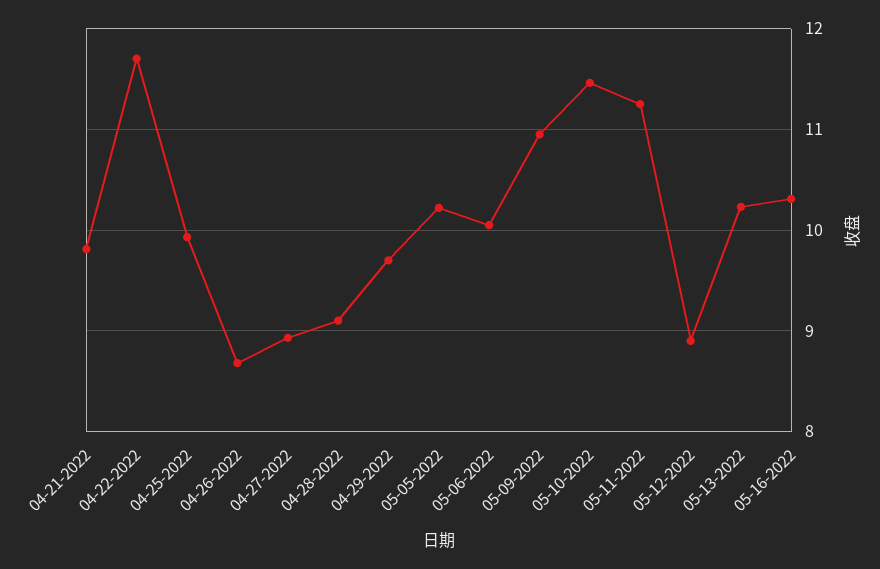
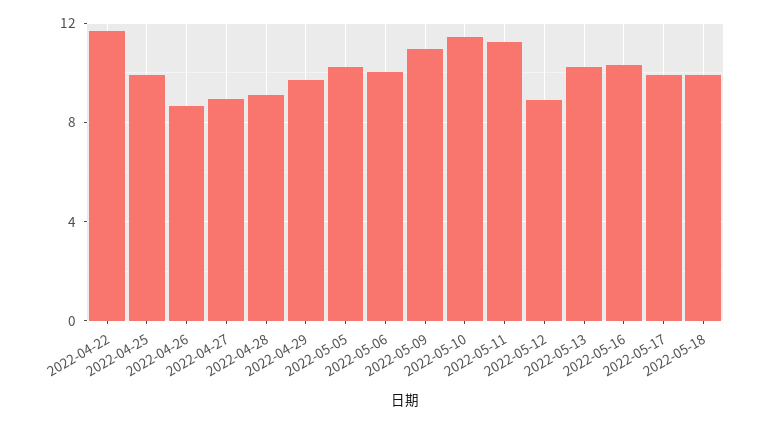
04-21-2022: 9.8 -> none
2022-05-17: none -> 10
2022-05-18: none -> 10

